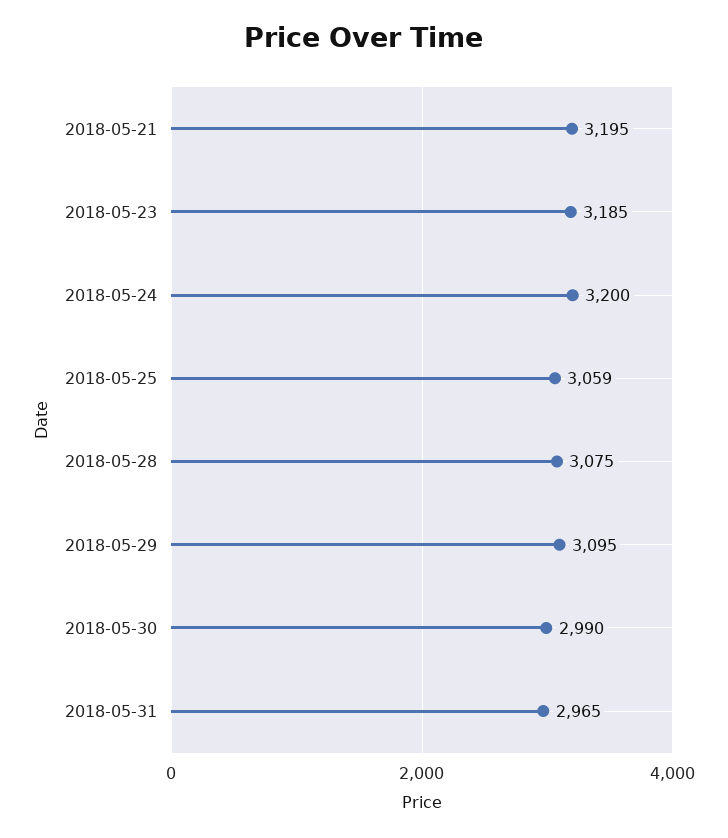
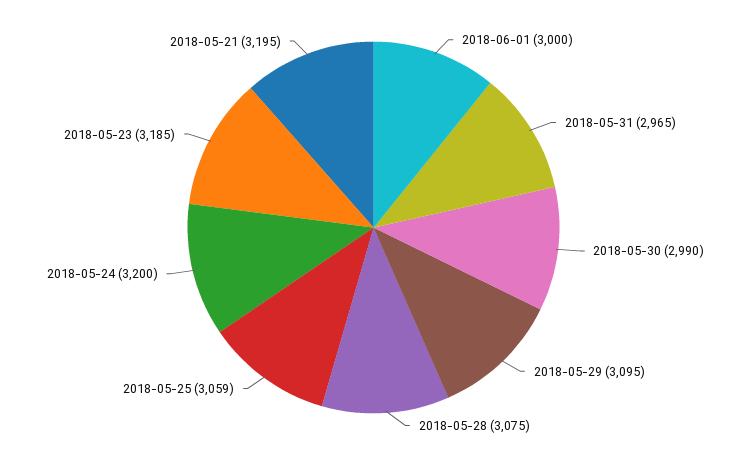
2018-06-01: none -> 3000

